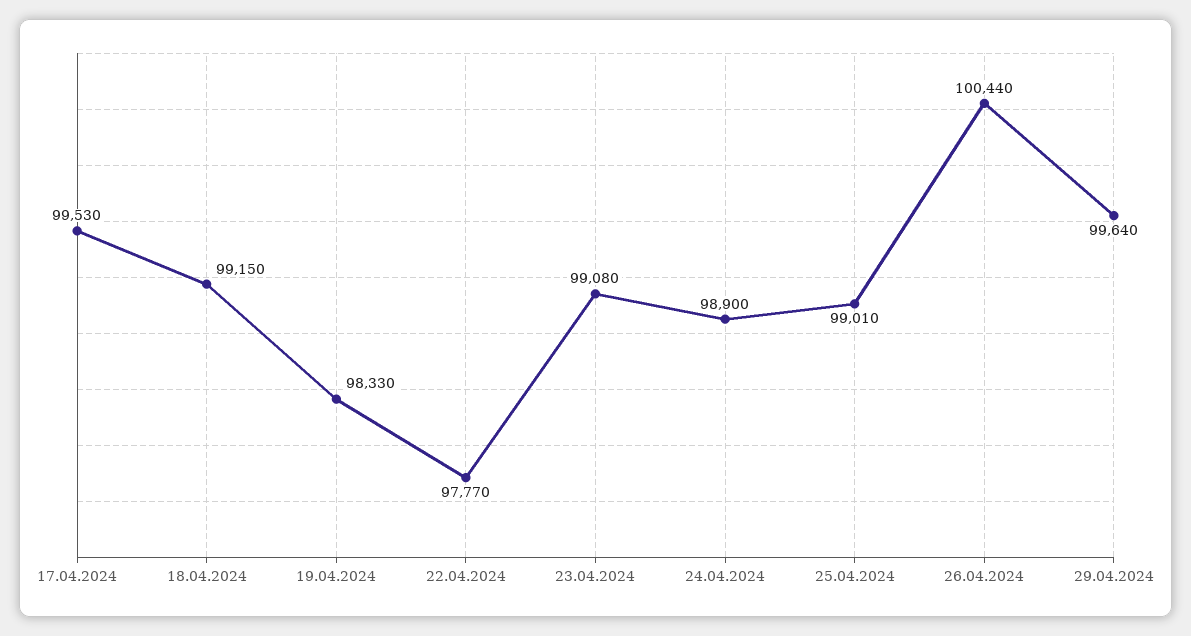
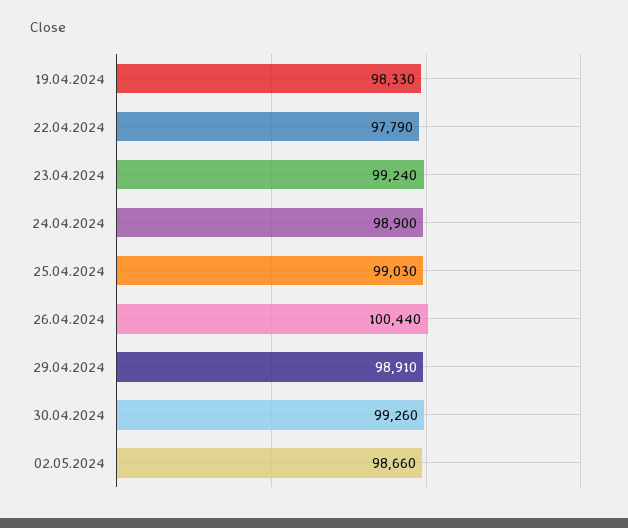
17.04.2024: 99530 -> none
18.04.2024: 99150 -> none
22.04.2024: 97770 -> 97790
23.04.2024: 99080 -> 99240
25.04.2024: 99010 -> 99030
29.04.2024: 99640 -> 98910
30.04.2024: none -> 99260
02.05.2024: none -> 98660

